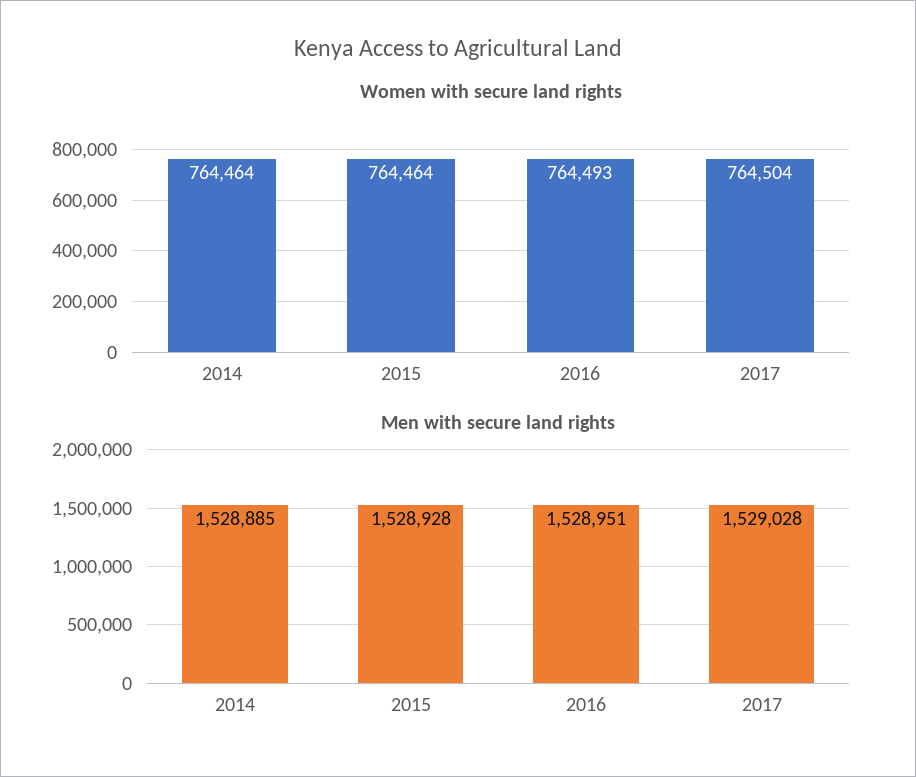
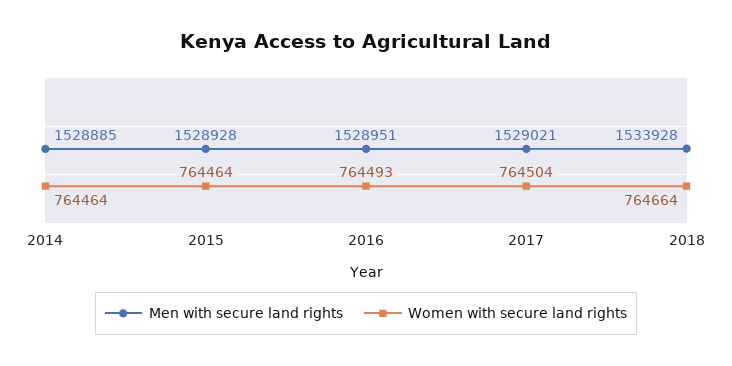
Men with secure land rights, 2017: 1529028 -> 1529021
Men with secure land rights, 2018: none -> 1533928
Women with secure land rights, 2018: none -> 764664

